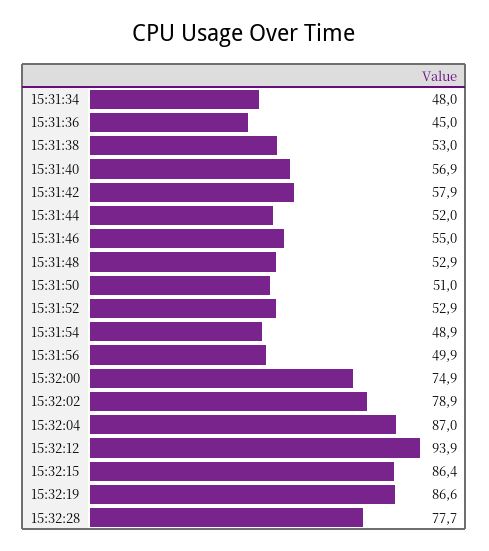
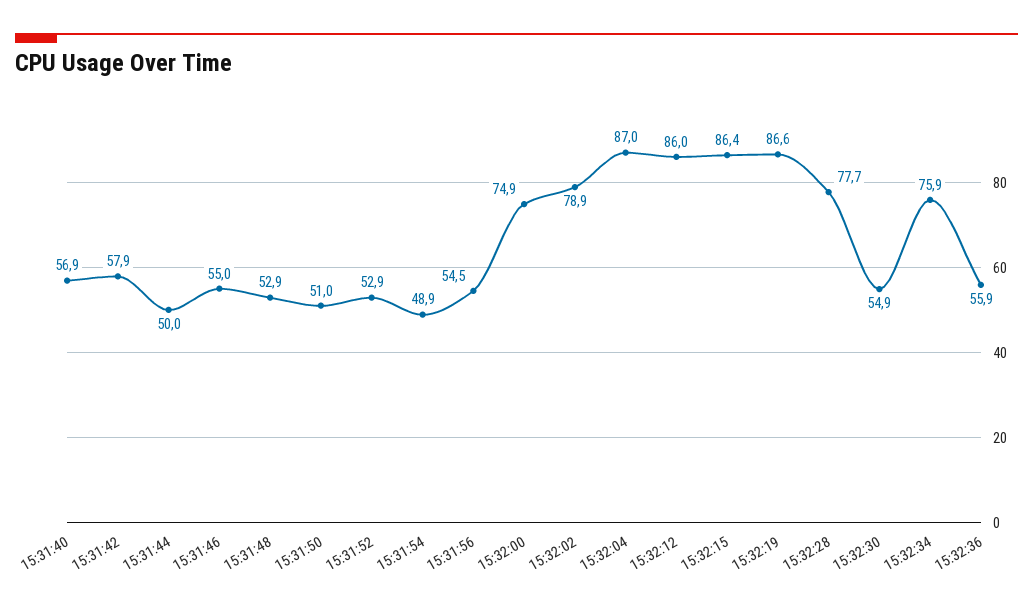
15:31:34: 48 -> none
15:31:36: 45 -> none
15:31:38: 53 -> none
15:31:44: 52 -> 50
15:31:56: 49.9 -> 54.5
15:32:12: 93.9 -> 86
15:32:30: none -> 54.9
15:32:34: none -> 75.9
15:32:36: none -> 55.9

